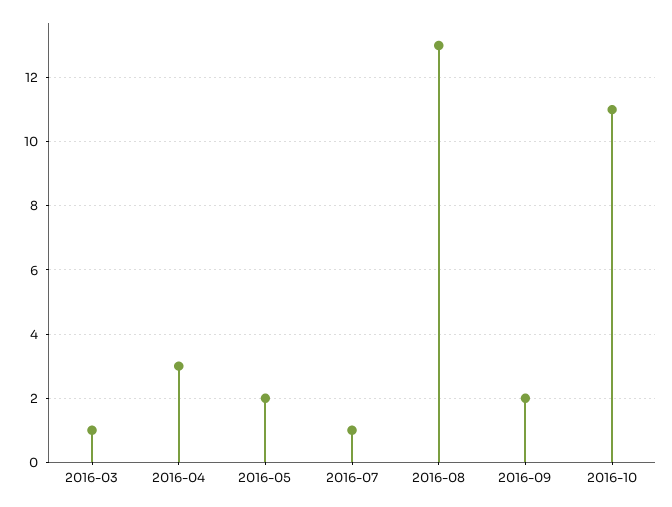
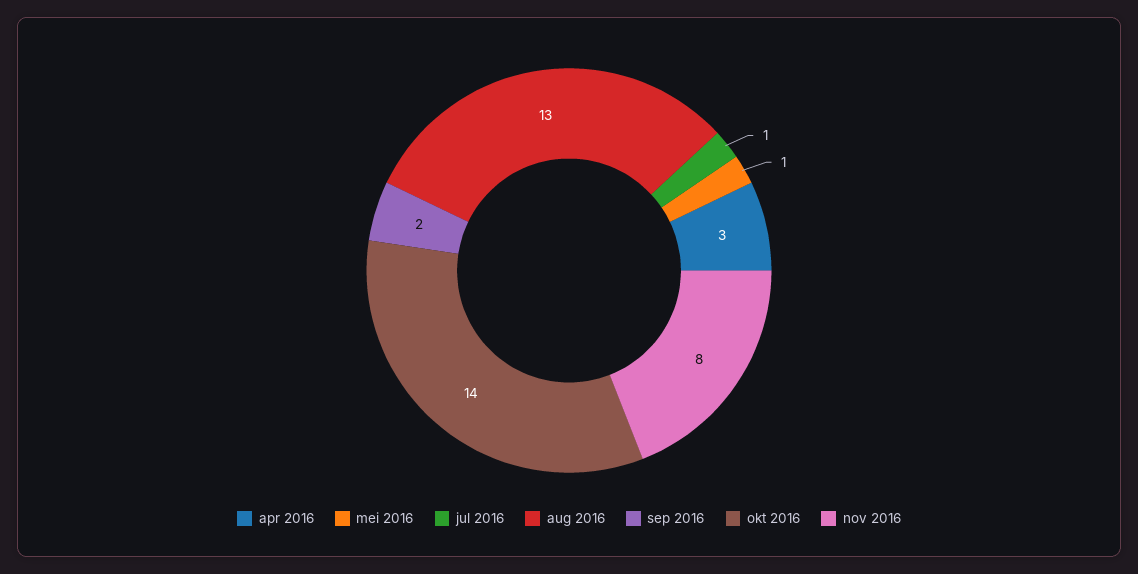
2016-03: 1 -> none
2016-05: 2 -> 1
2016-10: 11 -> 14
nov 2016: none -> 8

